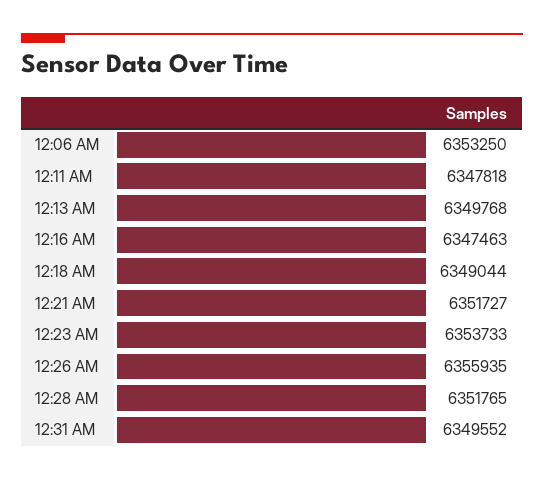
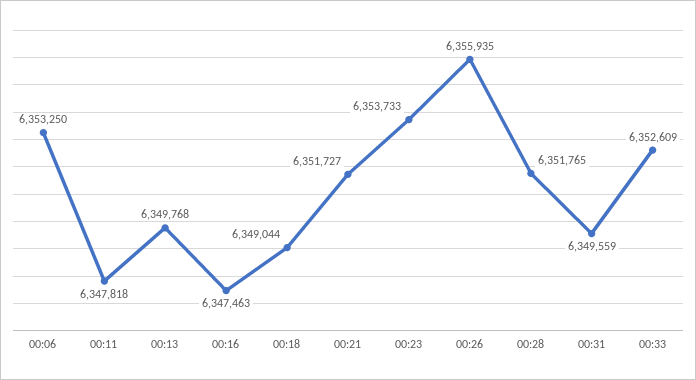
12:31 AM: 6349552 -> 6349559
00:33: none -> 6352609

